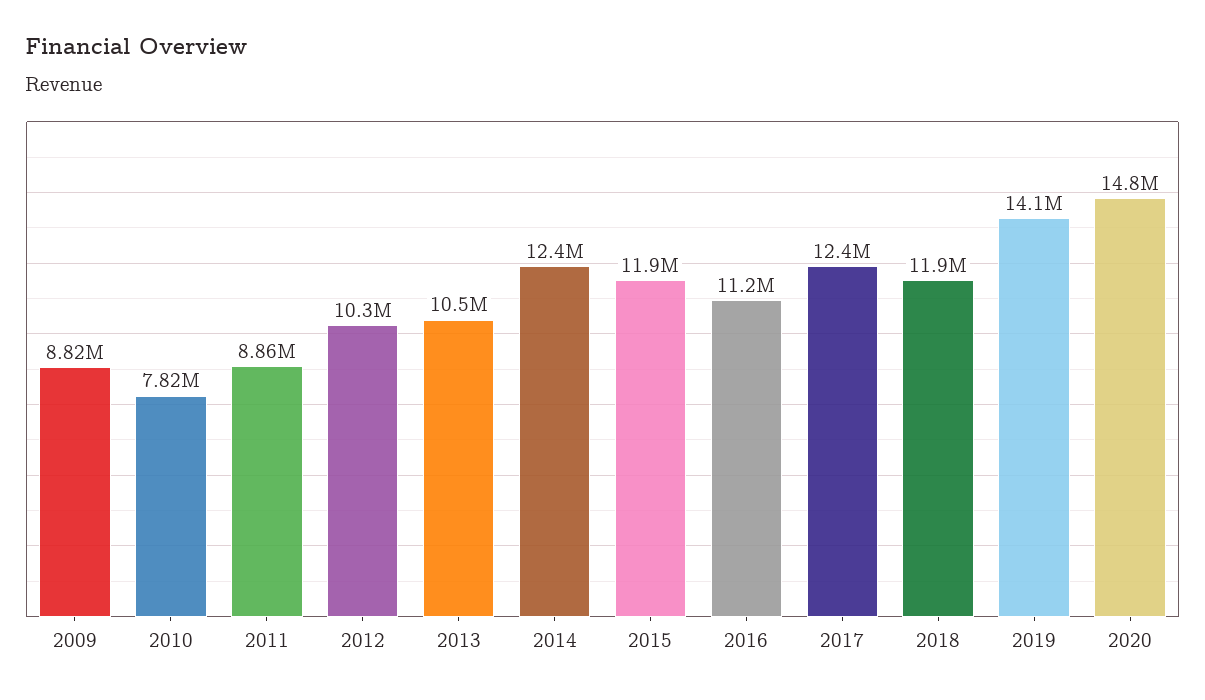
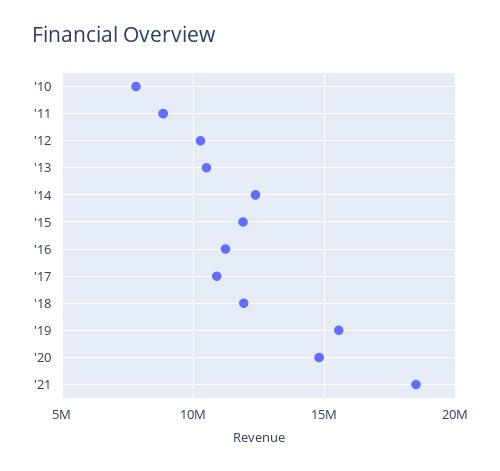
2009: 8820000 -> none
2017: 12400000 -> 11000000
2019: 14100000 -> 15500000
'21: none -> 18500000

